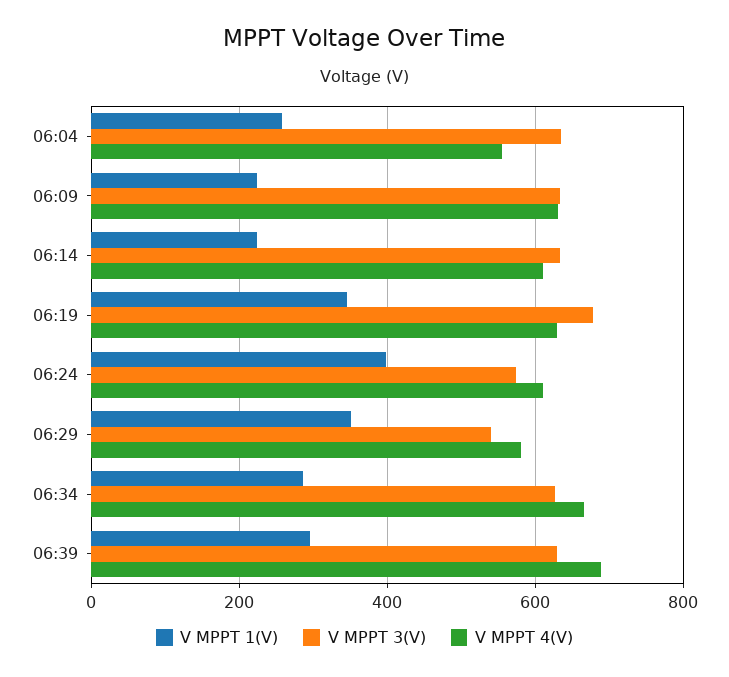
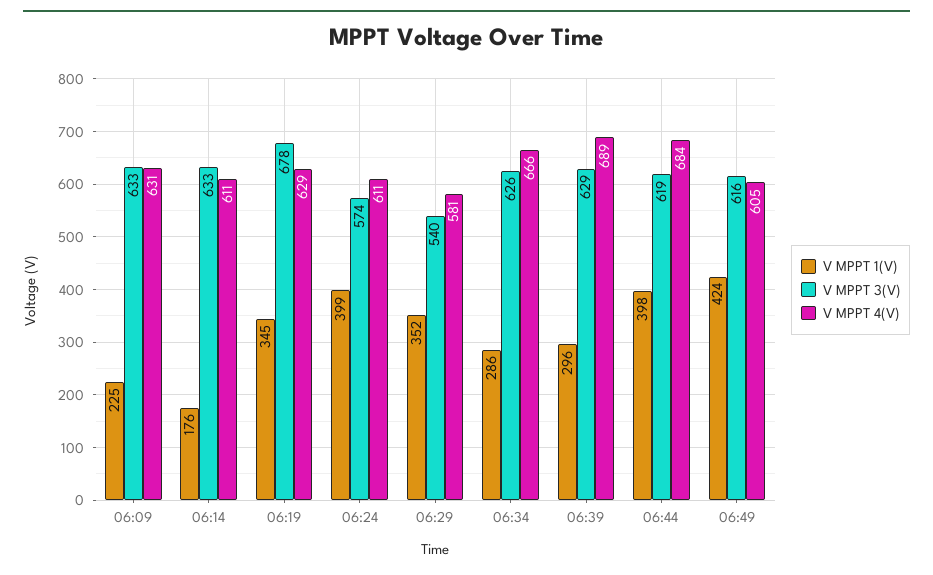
V MPPT 1(V), 06:04: 260 -> none
V MPPT 3(V), 06:04: 640 -> none
V MPPT 4(V), 06:04: 560 -> none
V MPPT 1(V), 06:14: 220 -> 176
V MPPT 1(V), 06:44: none -> 398
V MPPT 3(V), 06:44: none -> 619
V MPPT 4(V), 06:44: none -> 684
V MPPT 1(V), 06:49: none -> 424
V MPPT 3(V), 06:49: none -> 616
V MPPT 4(V), 06:49: none -> 605

